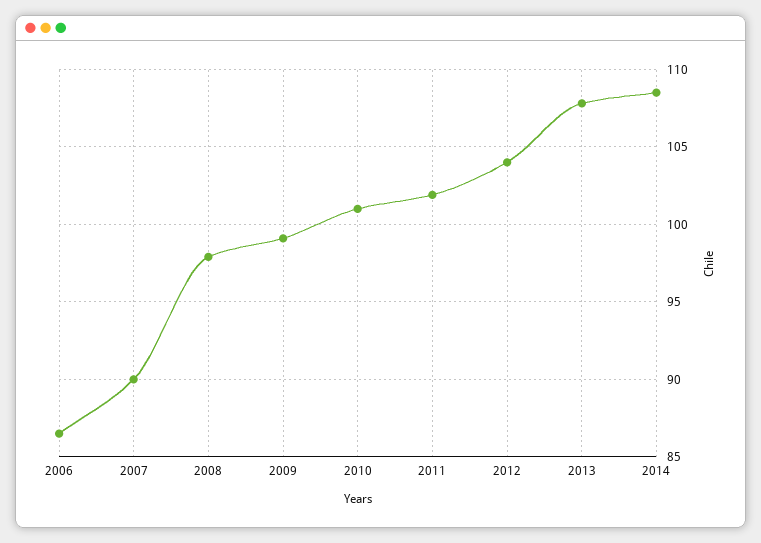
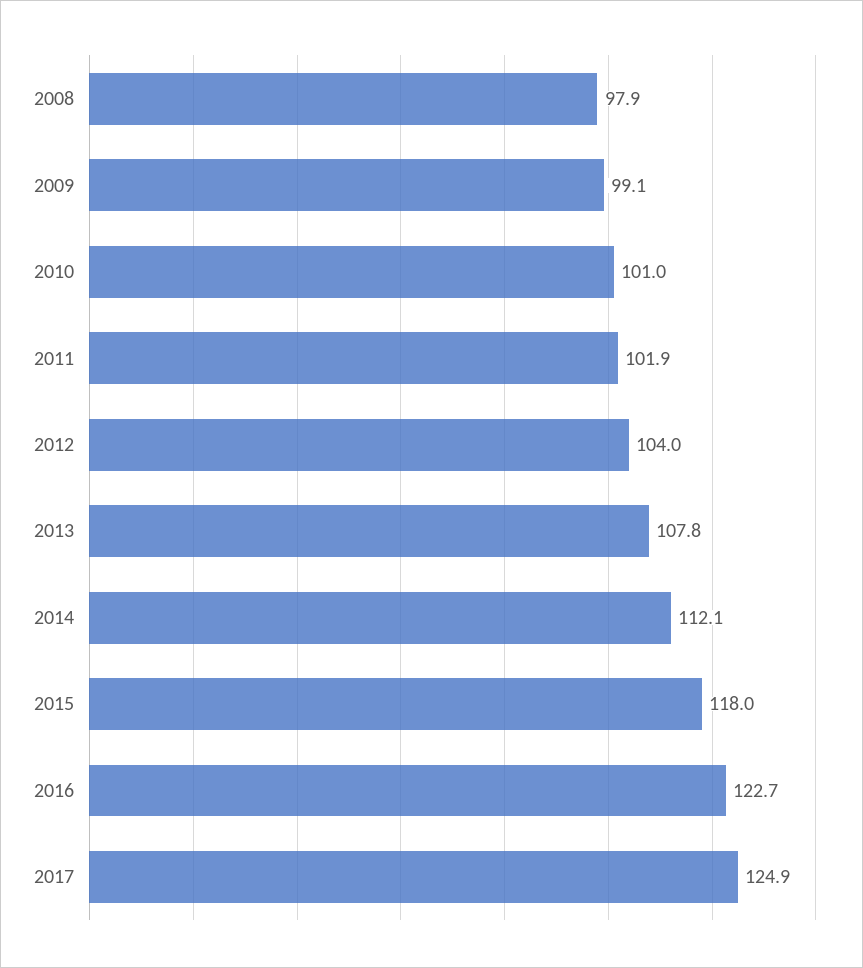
2006: 86.5 -> none
2007: 90 -> none
2014: 108.5 -> 112.1
2015: none -> 118
2016: none -> 122.7
2017: none -> 124.9

